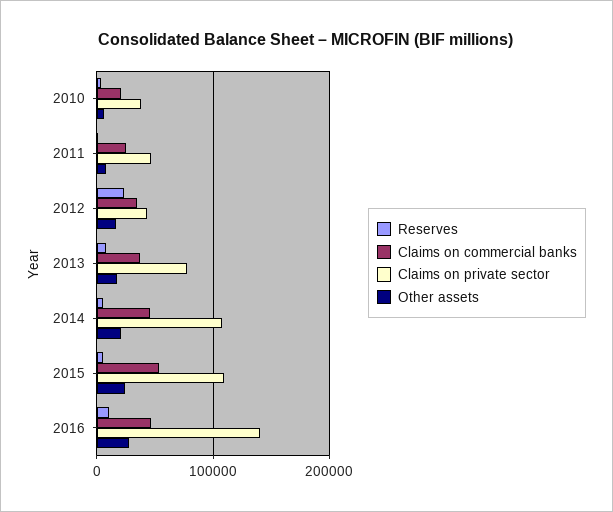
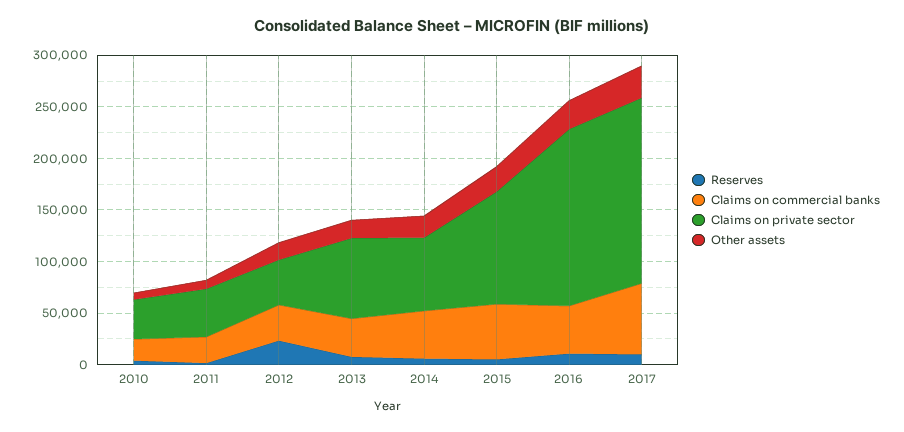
Claims on private sector, 2014: 110000 -> 70000
Claims on private sector, 2016: 140000 -> 170000
Reserves, 2017: none -> 10000
Claims on commercial banks, 2017: none -> 70000
Claims on private sector, 2017: none -> 180000
Other assets, 2017: none -> 30000

